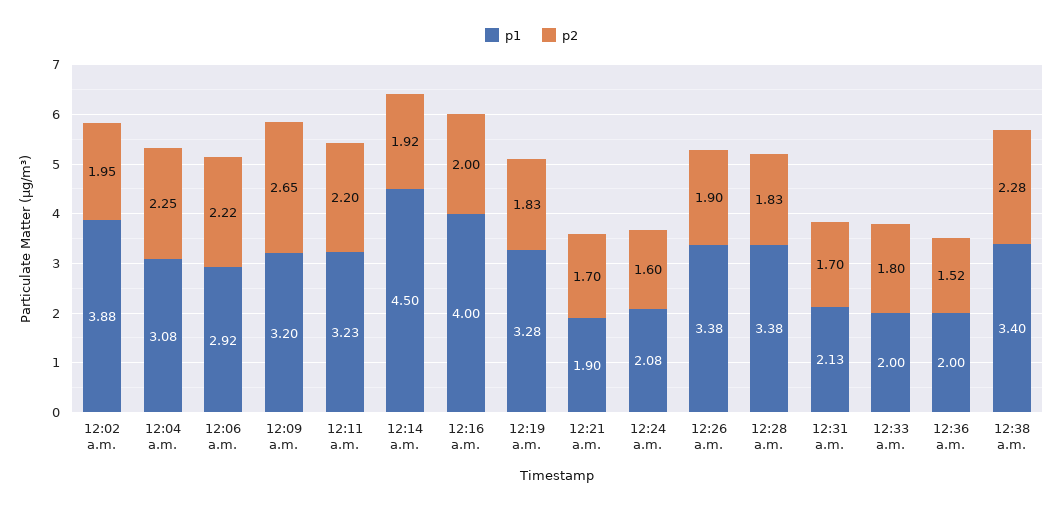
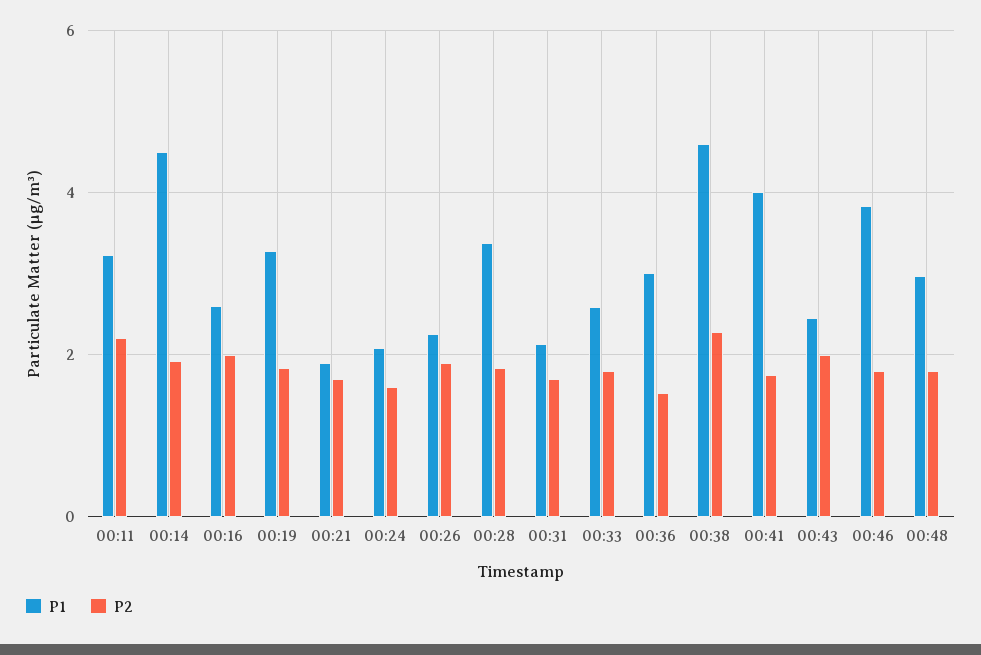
p1, 12:02 a.m.: 3.88 -> none
p2, 12:02 a.m.: 1.95 -> none
p1, 12:04 a.m.: 3.08 -> none
p2, 12:04 a.m.: 2.25 -> none
p1, 12:06 a.m.: 2.92 -> none
p2, 12:06 a.m.: 2.22 -> none
p1, 12:09 a.m.: 3.2 -> none
p2, 12:09 a.m.: 2.65 -> none
p1, 12:16 a.m.: 4 -> 2.6
p1, 12:26 a.m.: 3.38 -> 2.2
p1, 12:33 a.m.: 2 -> 2.6
p1, 12:36 a.m.: 2 -> 3
p1, 12:38 a.m.: 3.4 -> 4.6
p1, 00:41: none -> 4
p2, 00:41: none -> 1.8
p1, 00:43: none -> 2.4
p2, 00:43: none -> 2
p1, 00:46: none -> 3.8
p2, 00:46: none -> 1.8
p1, 00:48: none -> 3
p2, 00:48: none -> 1.8

